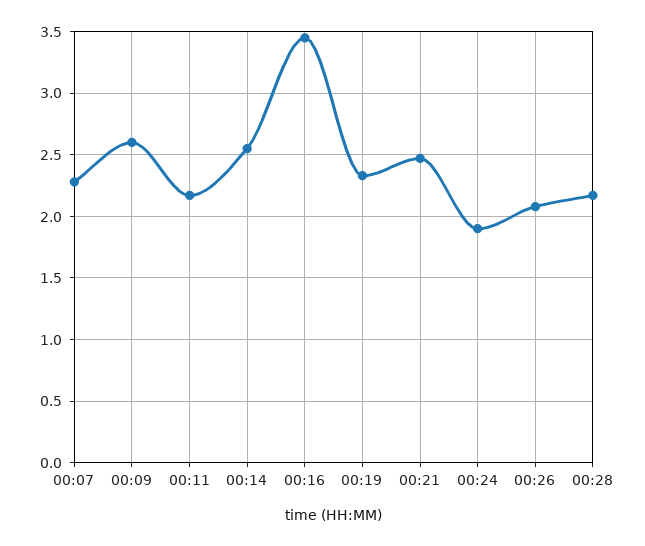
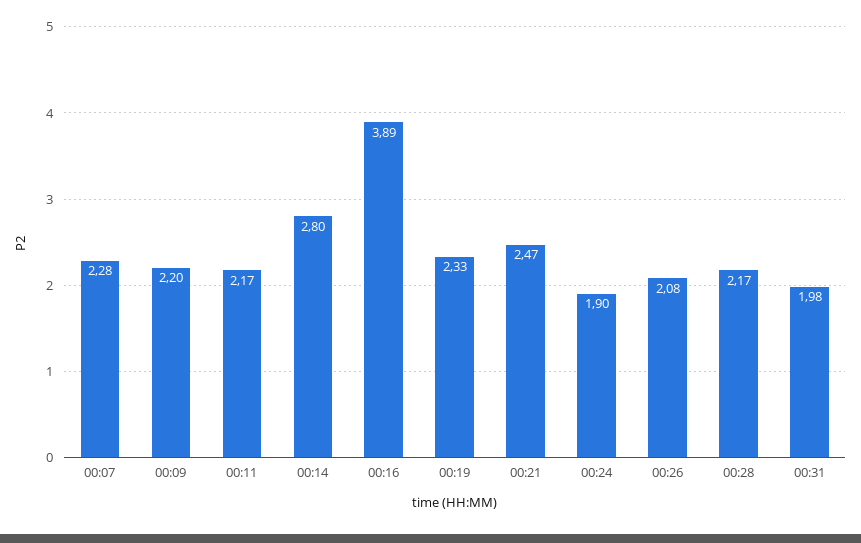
00:09: 2.6 -> 2.2
00:14: 2.55 -> 2.8
00:16: 3.45 -> 3.89
00:31: none -> 1.98

